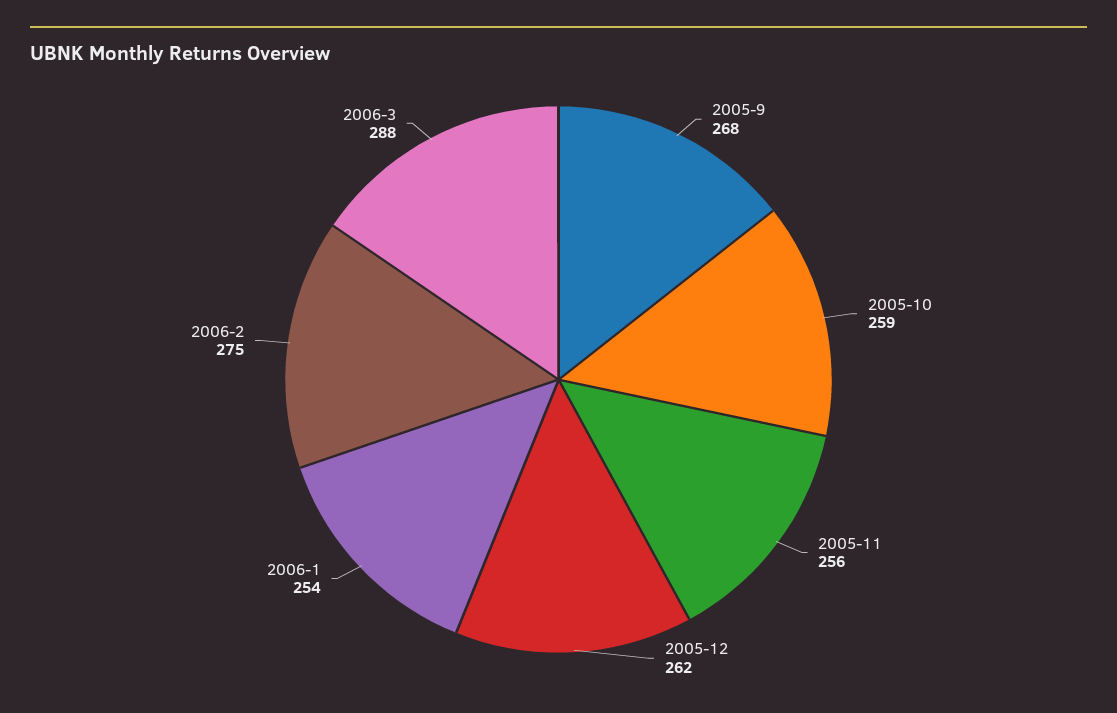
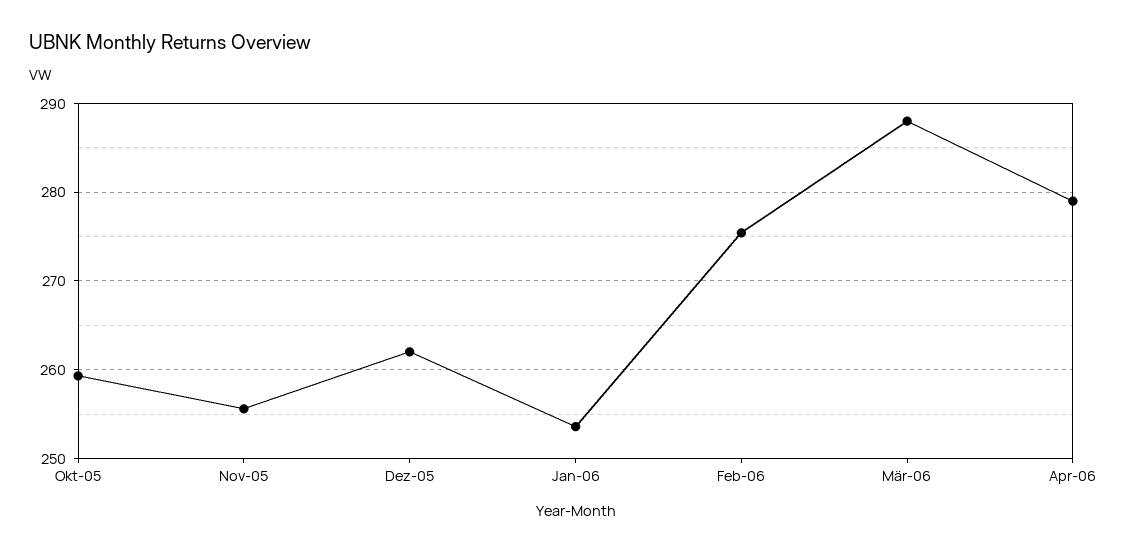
2005-9: 268 -> none
Apr-06: none -> 279

